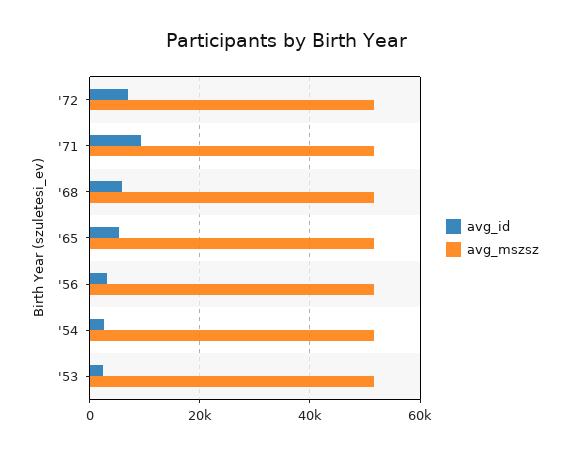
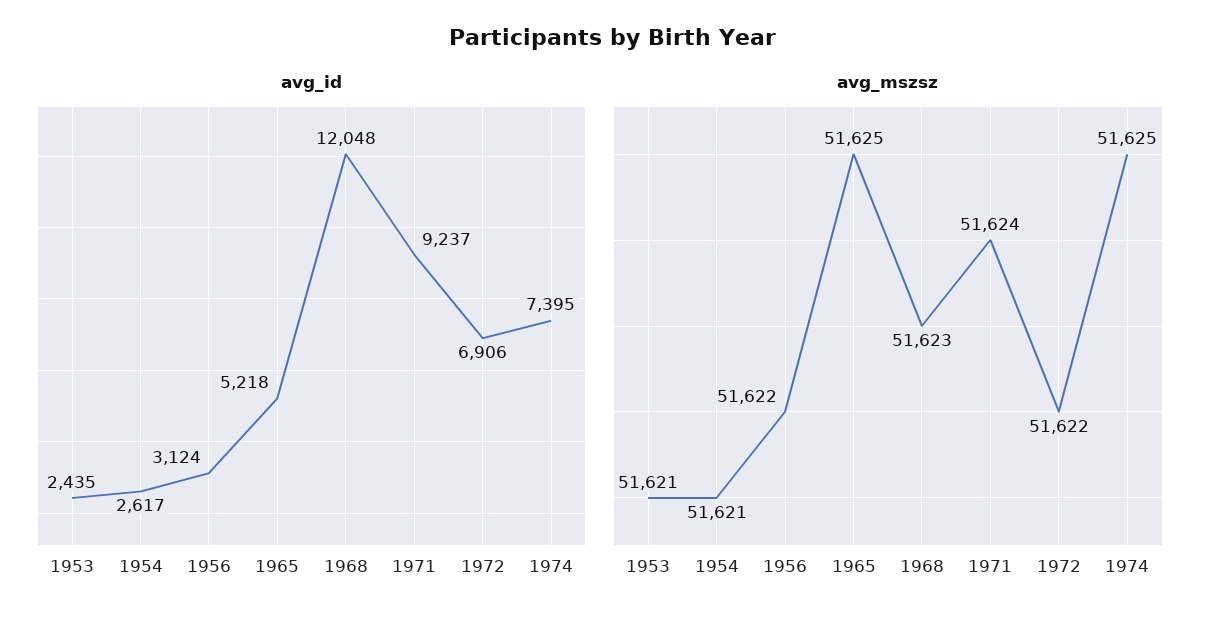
avg_id, '68: 6000 -> 12048
avg_id, 1974: none -> 7395
avg_mszsz, 1974: none -> 51625

